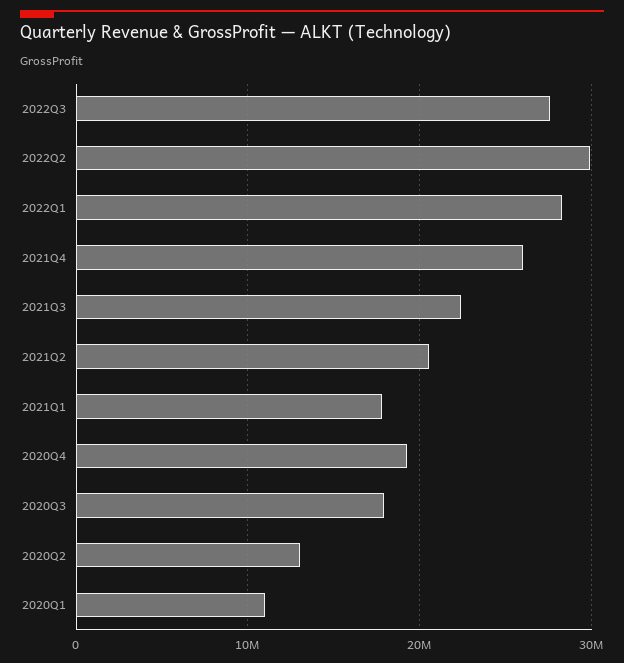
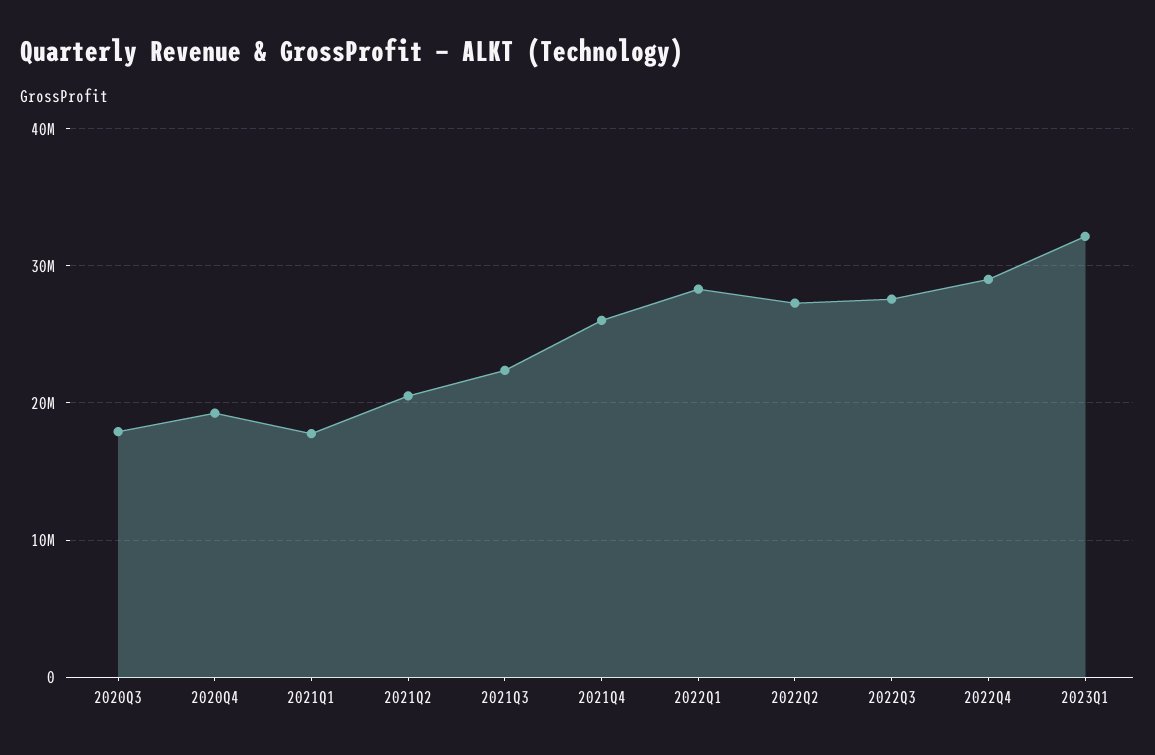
2022Q2: 30000000 -> 27000000
2020Q2: 13000000 -> none
2020Q1: 11000000 -> none
2022Q4: none -> 29000000
2023Q1: none -> 32000000

